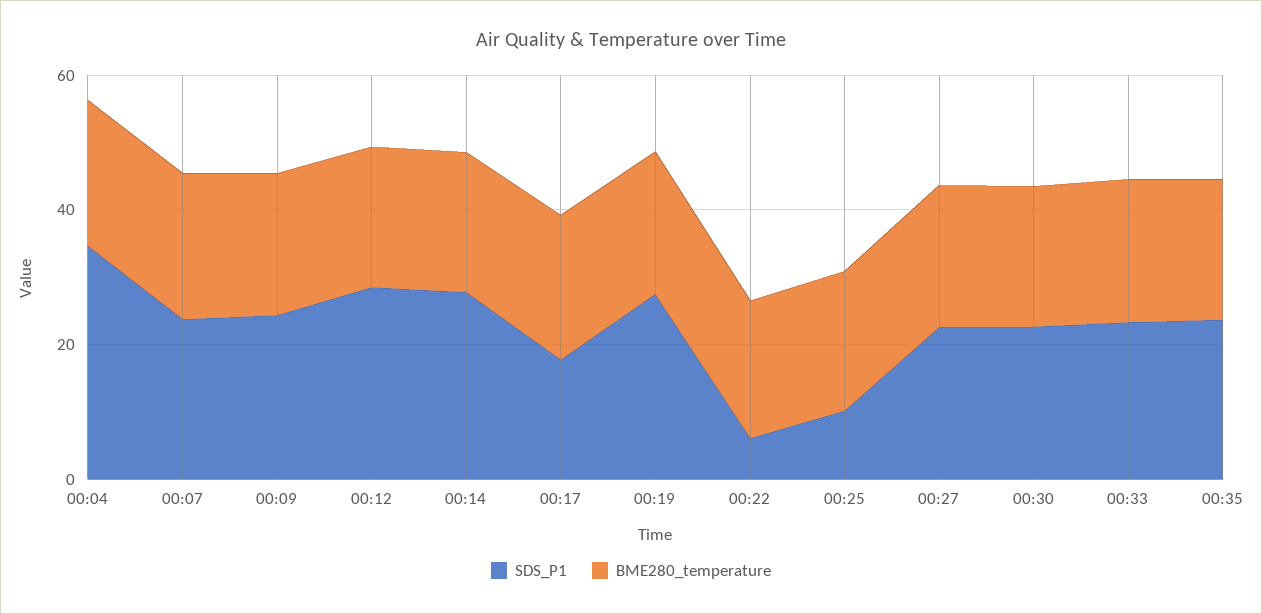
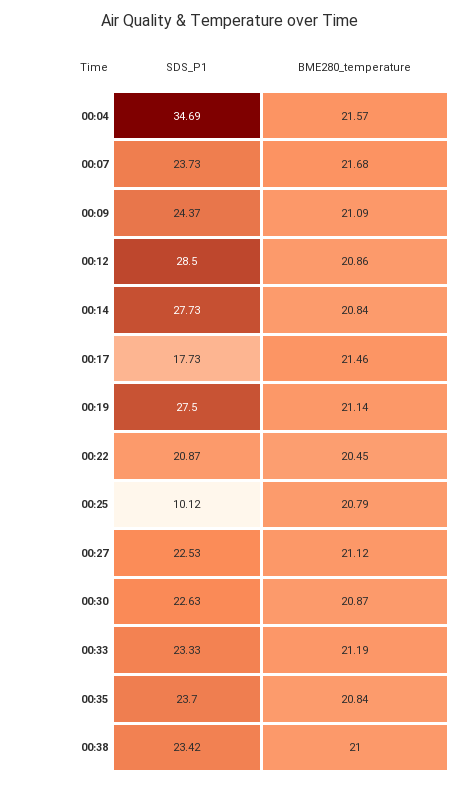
SDS_P1, 00:22: 5 -> 20.87
SDS_P1, 00:38: none -> 23.42
BME280_temperature, 00:38: none -> 21

